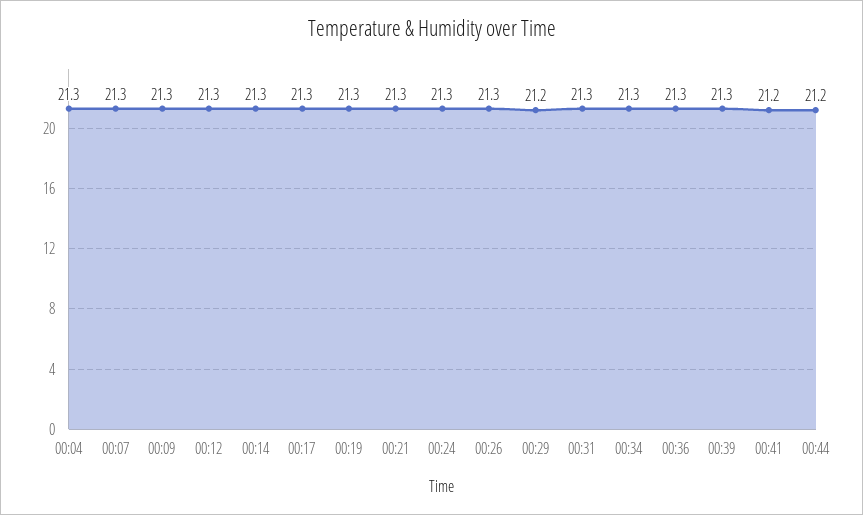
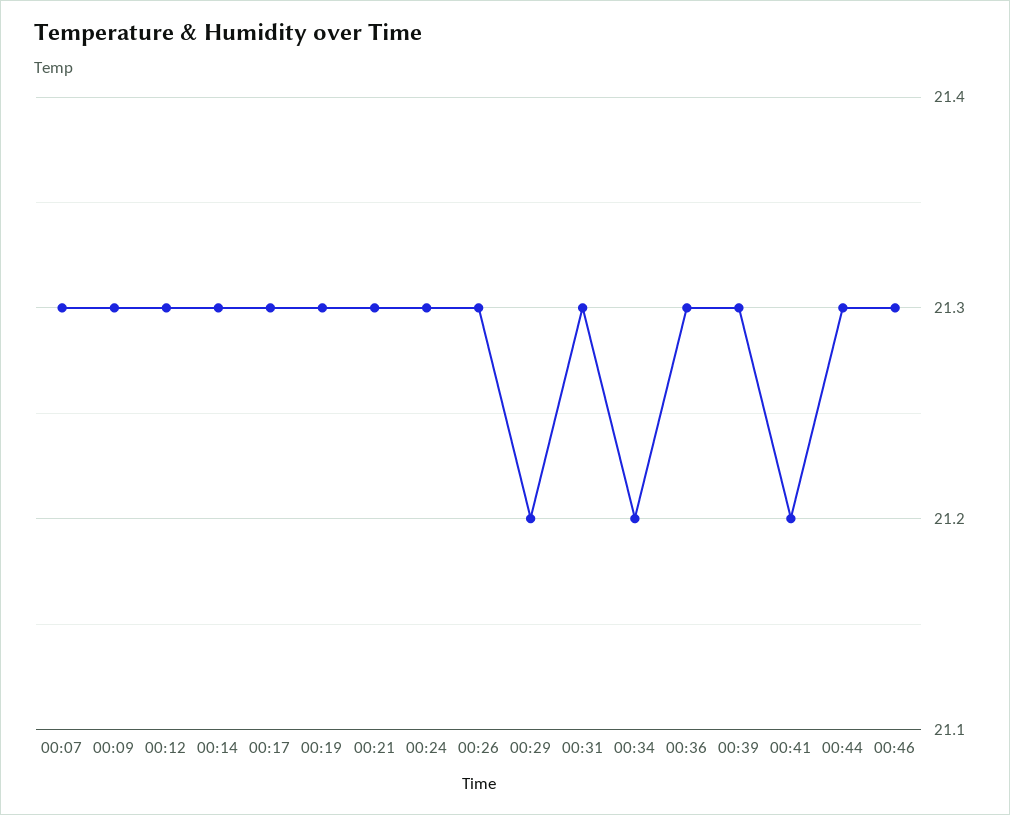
00:04: 21.3 -> none
00:34: 21.3 -> 21.2
00:44: 21.2 -> 21.3
00:46: none -> 21.3

